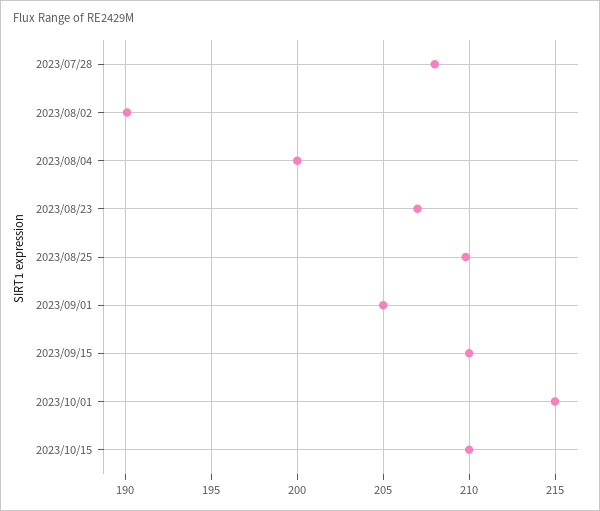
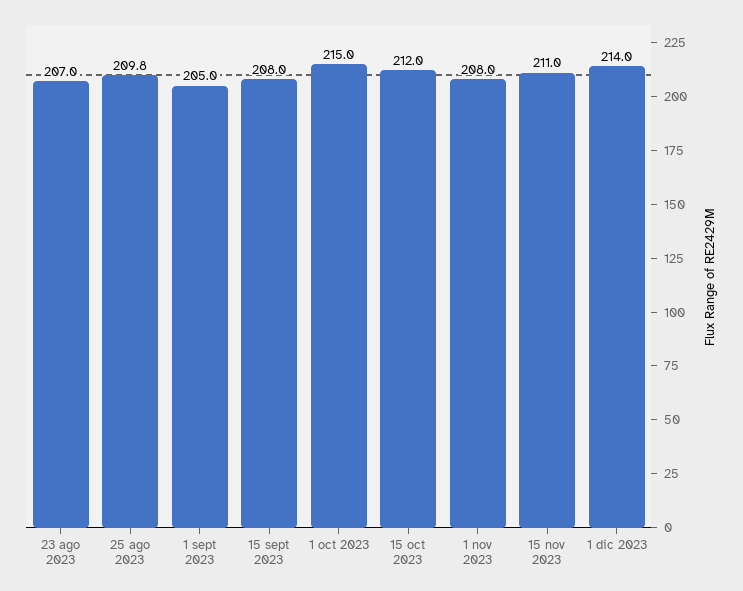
2023/07/28: 208 -> none
2023/08/02: 190 -> none
2023/08/04: 200 -> none
2023/09/15: 210 -> 208
2023/10/15: 210 -> 212
1 nov 2023: none -> 208
15 nov 2023: none -> 211
1 dic 2023: none -> 214

